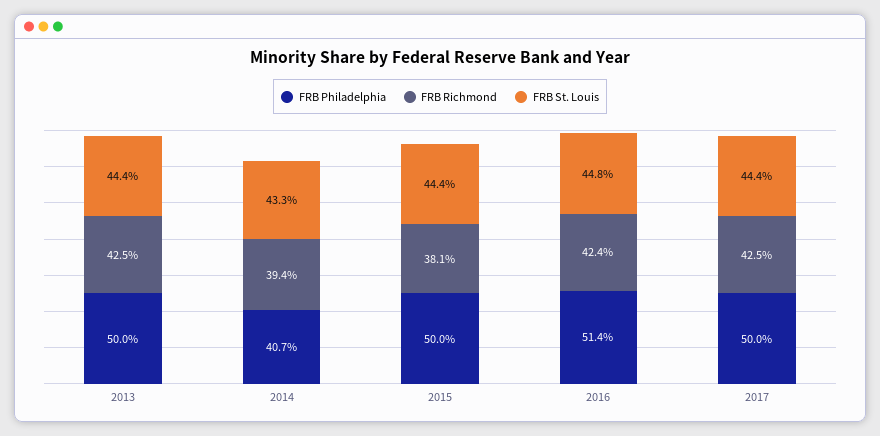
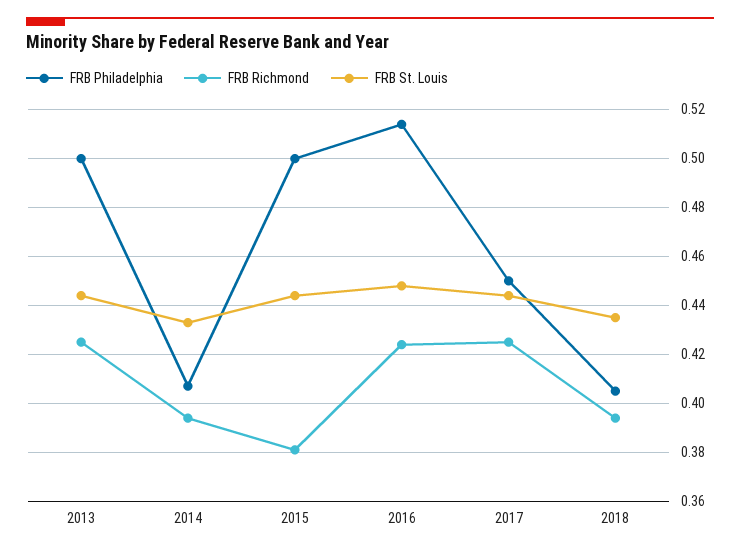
FRB Philadelphia, 2017: 0.5 -> 0.45
FRB Philadelphia, 2018: none -> 0.405
FRB Richmond, 2018: none -> 0.395
FRB St. Louis, 2018: none -> 0.435

